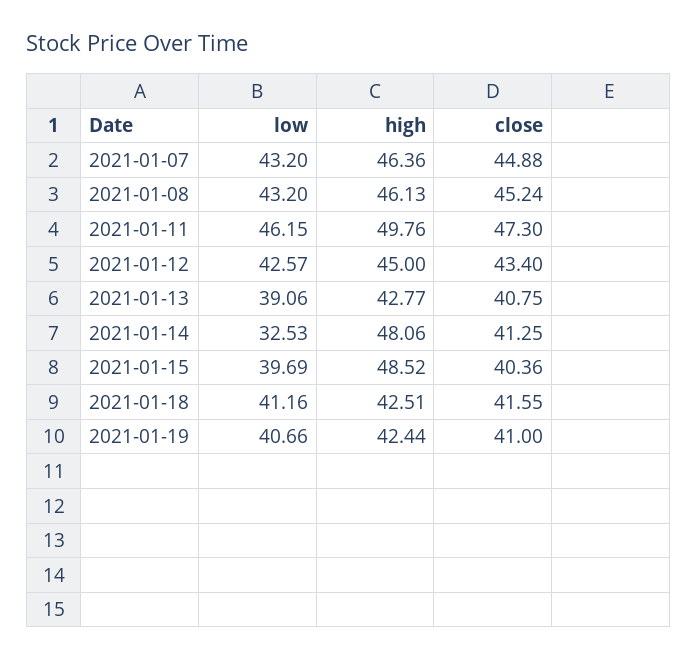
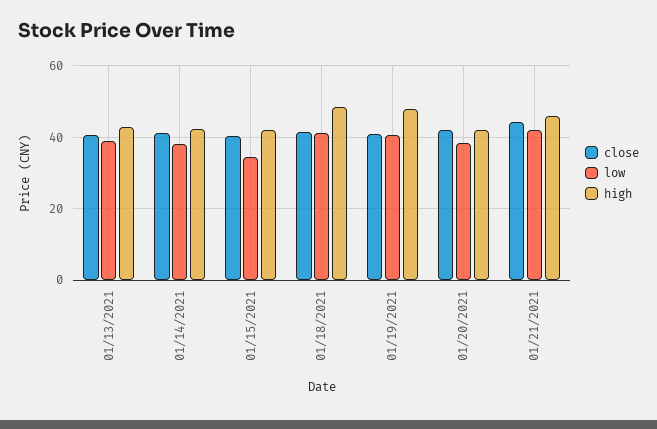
low, 2021-01-07: 43.2 -> none
high, 2021-01-07: 46.36 -> none
close, 2021-01-07: 44.88 -> none
low, 2021-01-08: 43.2 -> none
high, 2021-01-08: 46.13 -> none
close, 2021-01-08: 45.24 -> none
low, 2021-01-11: 46.15 -> none
high, 2021-01-11: 49.76 -> none
close, 2021-01-11: 47.3 -> none
low, 2021-01-12: 42.57 -> none
high, 2021-01-12: 45 -> none
close, 2021-01-12: 43.4 -> none
low, 2021-01-14: 32.53 -> 38
high, 2021-01-14: 48.06 -> 42
low, 2021-01-15: 39.69 -> 34
high, 2021-01-15: 48.52 -> 42
high, 2021-01-18: 42.51 -> 48
high, 2021-01-19: 42.44 -> 48
close, 01/20/2021: none -> 42
low, 01/20/2021: none -> 38
high, 01/20/2021: none -> 42
close, 01/21/2021: none -> 44
low, 01/21/2021: none -> 42
high, 01/21/2021: none -> 46

